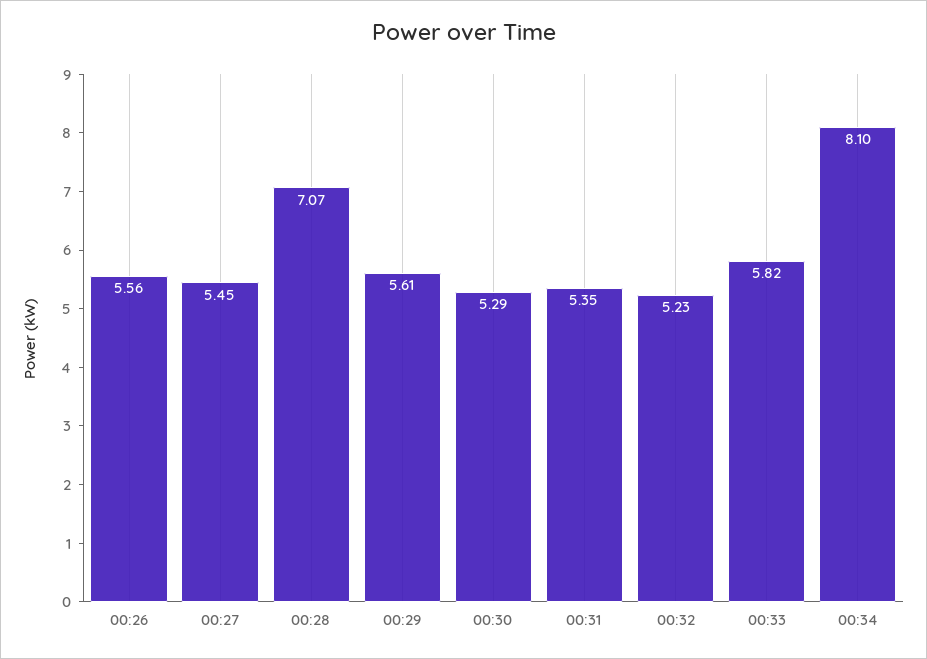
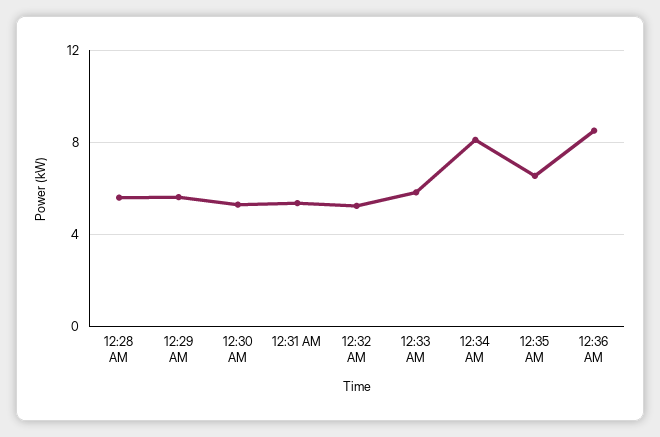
00:26: 5.56 -> none
00:27: 5.45 -> none
00:28: 7.07 -> 5.5
12:35 AM: none -> 6.5
12:36 AM: none -> 8.5

